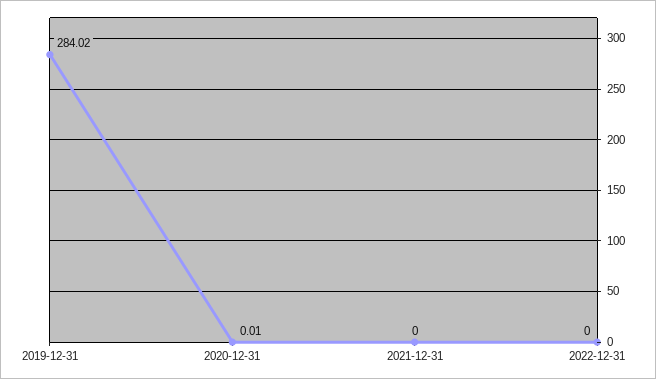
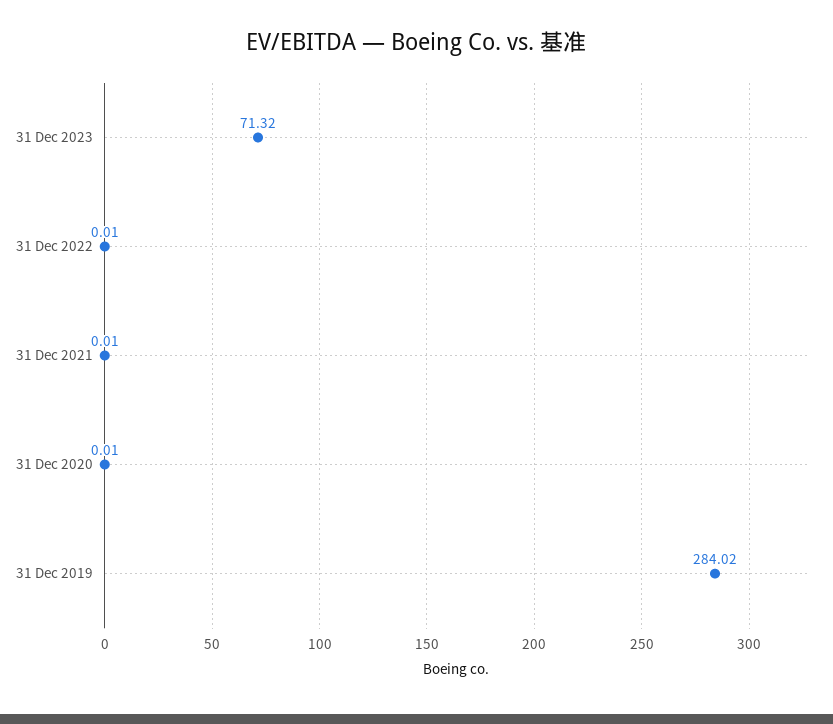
2021-12-31: 0 -> 0.01
2022-12-31: 0 -> 0.01
31 Dec 2023: none -> 71.32

